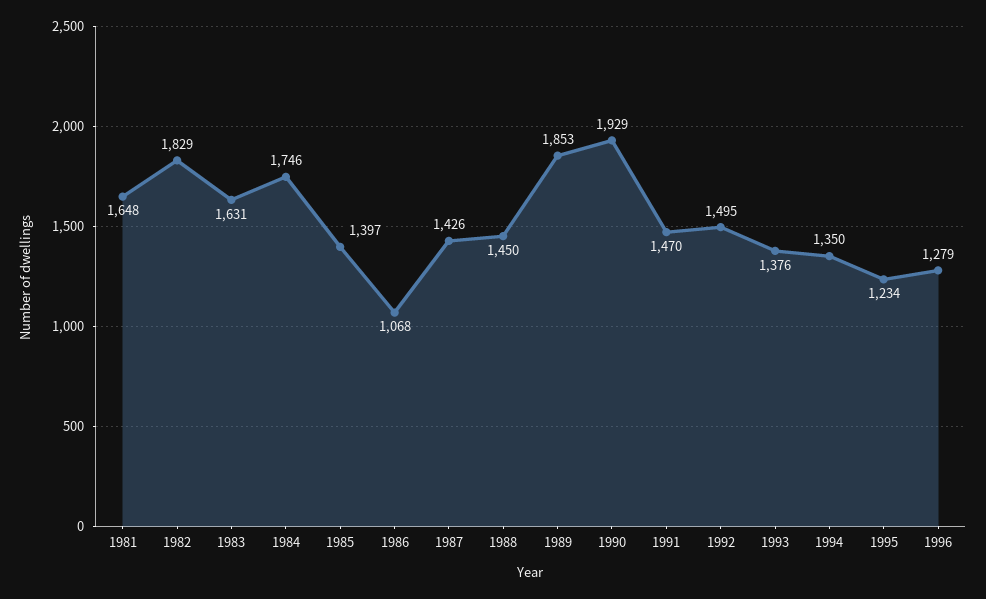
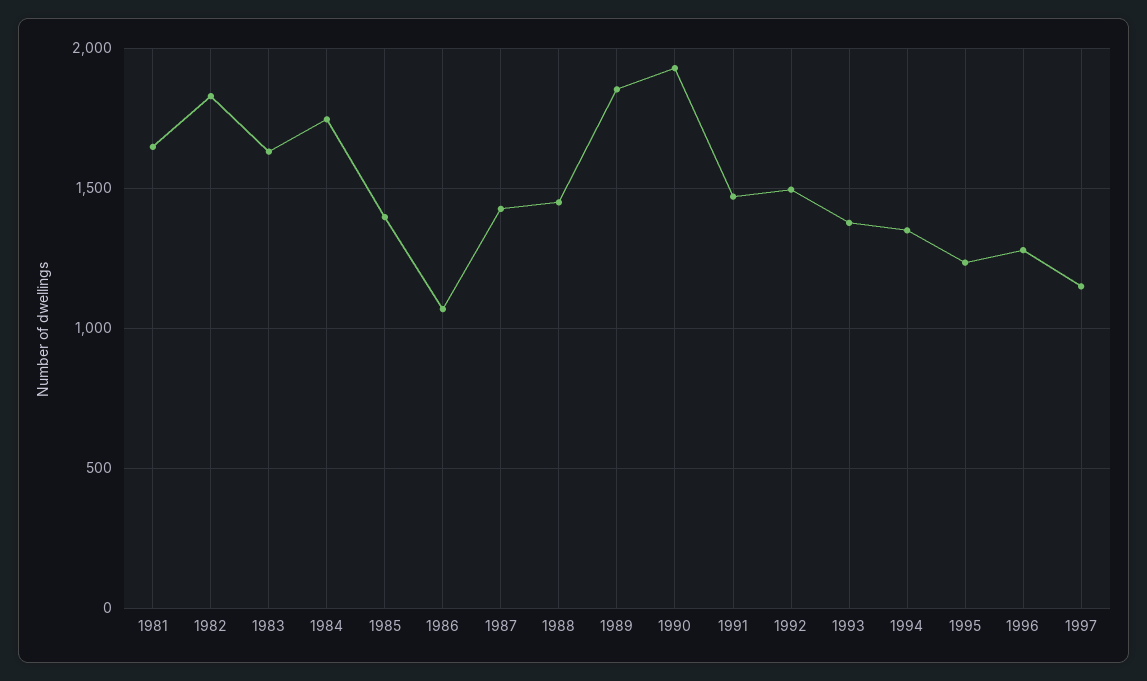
1997: none -> 1150

